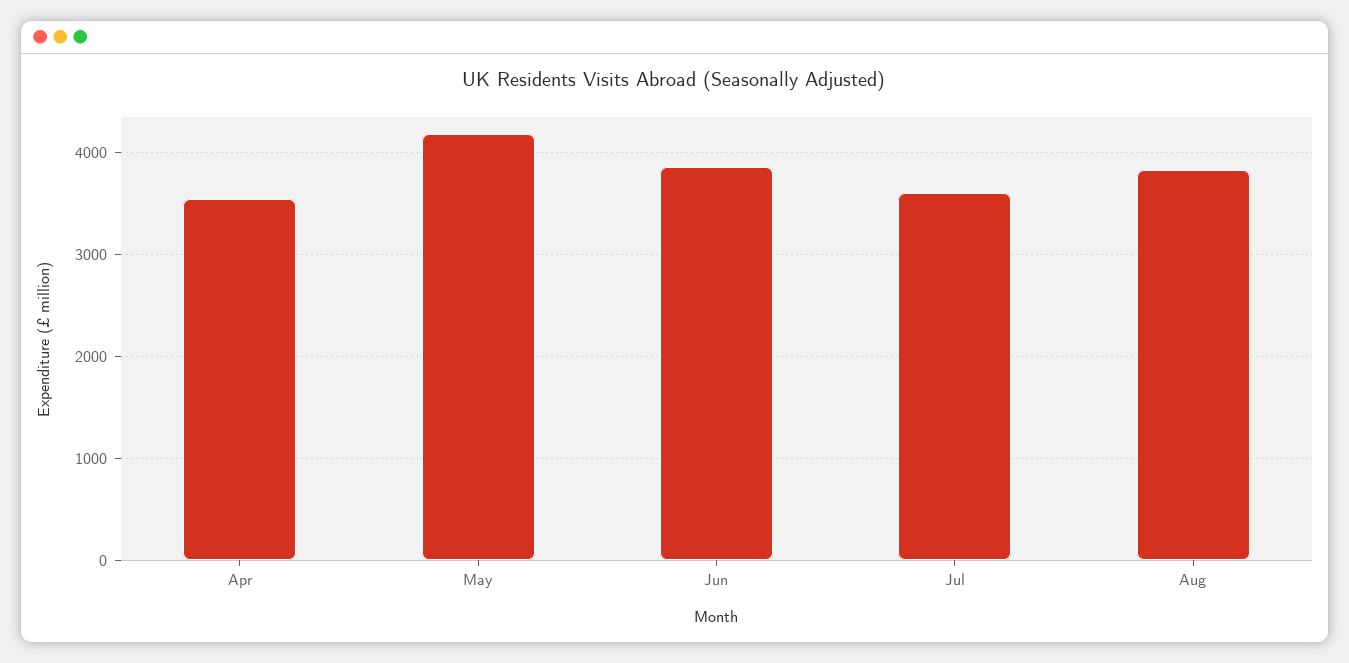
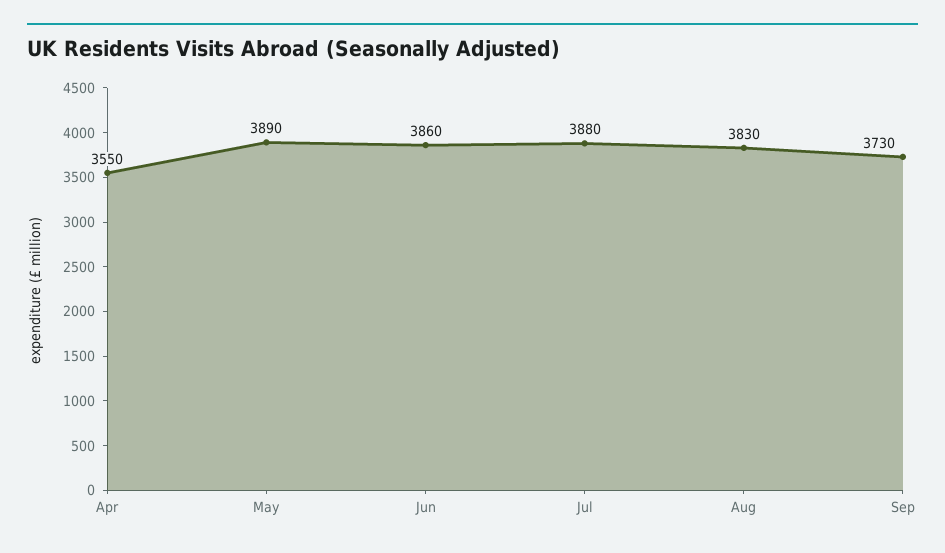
May: 4200 -> 3890
Jul: 3600 -> 3880
Sep: none -> 3730

